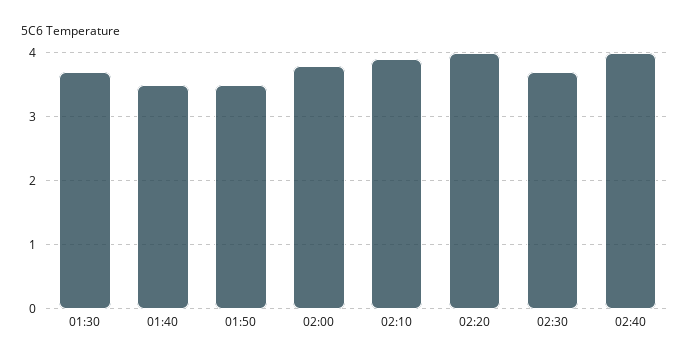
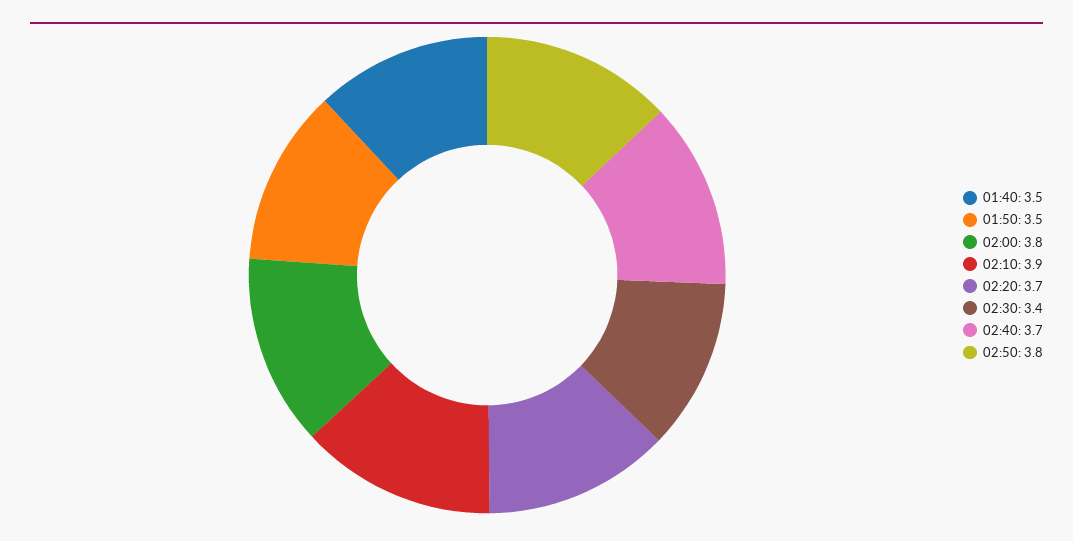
01:30: 3.7 -> none
02:20: 4 -> 3.7
02:30: 3.7 -> 3.4
02:40: 4 -> 3.7
02:50: none -> 3.8

